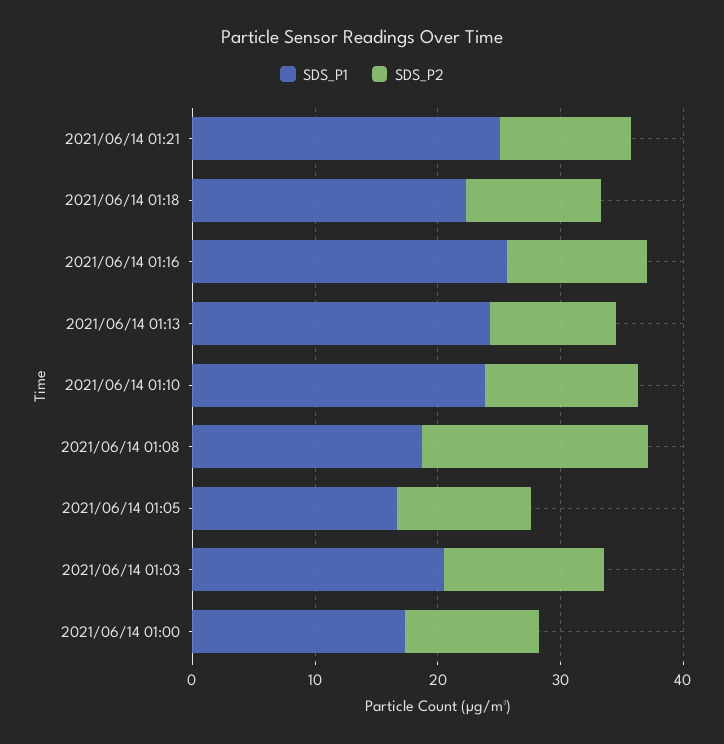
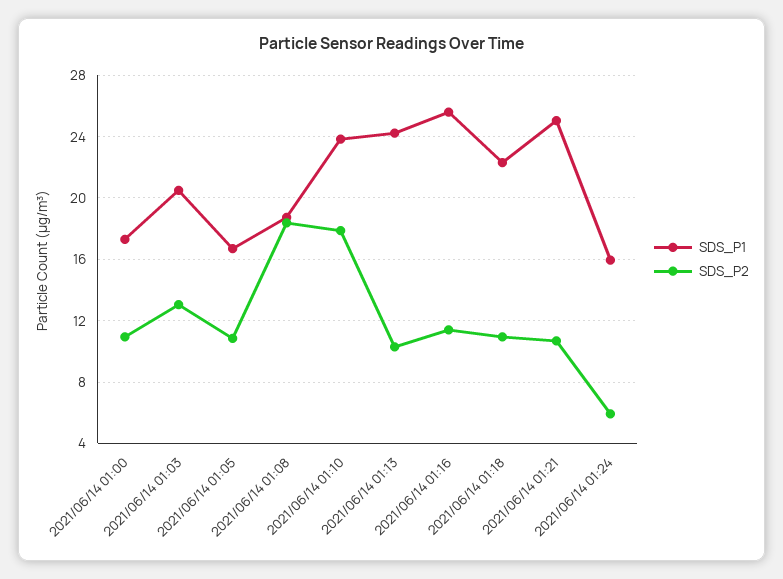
SDS_P2, 2021/06/14 01:10: 12 -> 18
SDS_P1, 2021/06/14 01:24: none -> 16
SDS_P2, 2021/06/14 01:24: none -> 6

